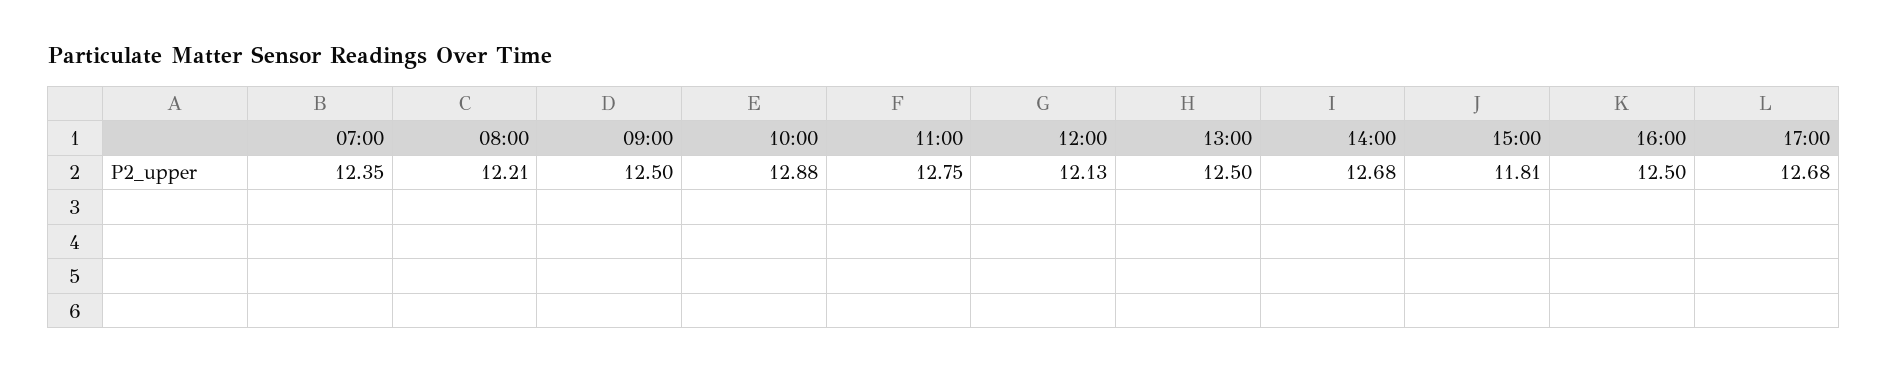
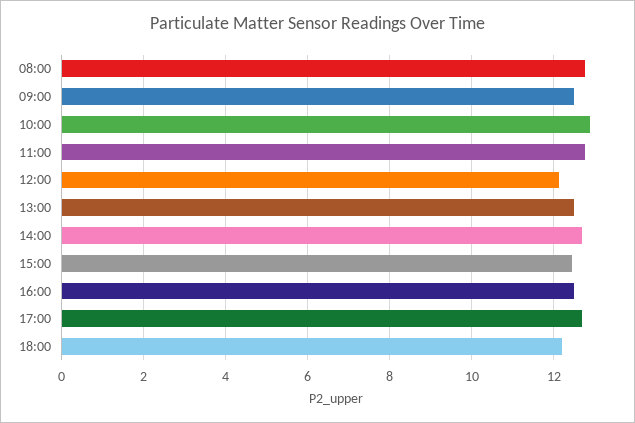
07:00: 12.35 -> none
08:00: 12.21 -> 12.8
15:00: 11.81 -> 12.4
18:00: none -> 12.2

